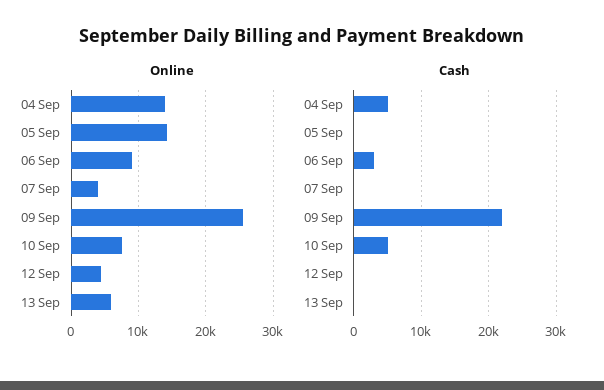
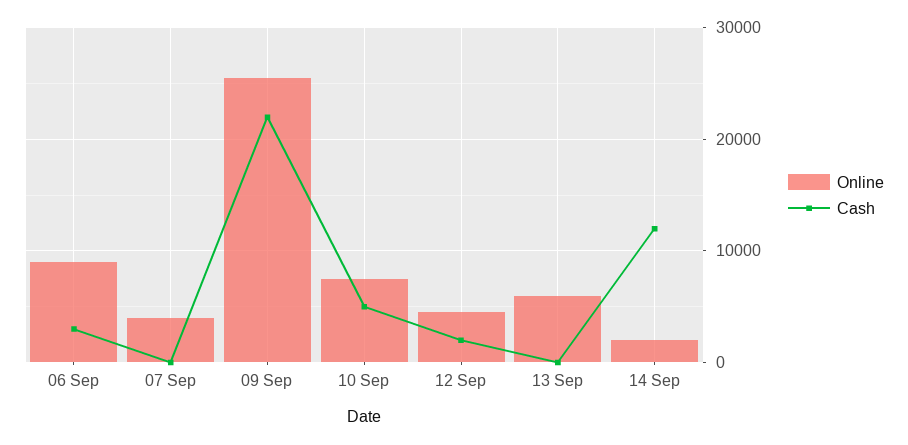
Online, 04 Sep: 14000 -> none
Online, 05 Sep: 14000 -> none
Cash, 04 Sep: 5000 -> none
Cash, 05 Sep: 0 -> none
Cash, 12 Sep: 0 -> 2000
Online, 14 Sep: none -> 2000
Cash, 14 Sep: none -> 12000

